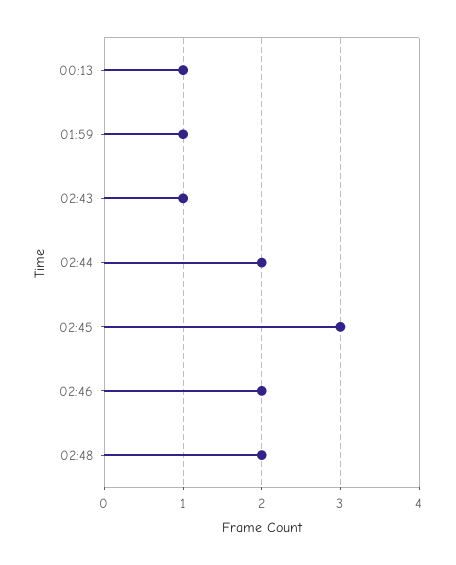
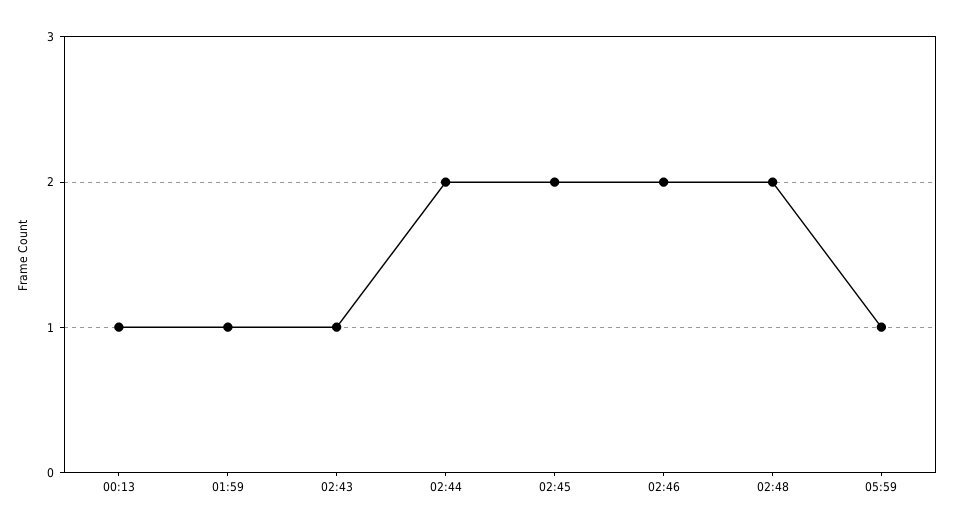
02:45: 3 -> 2
05:59: none -> 1

